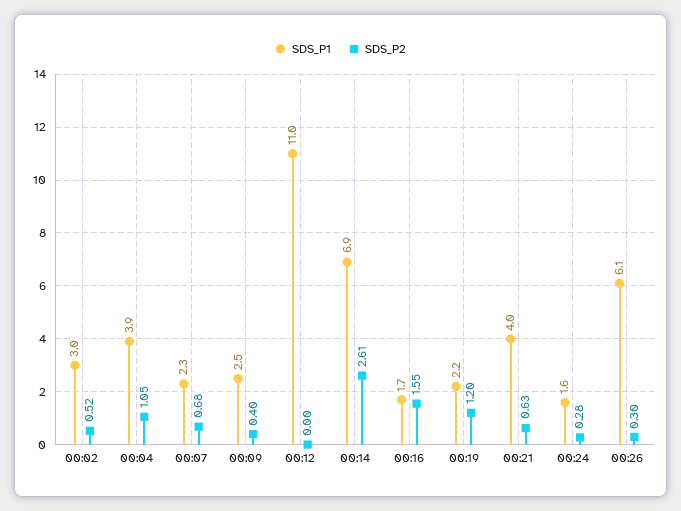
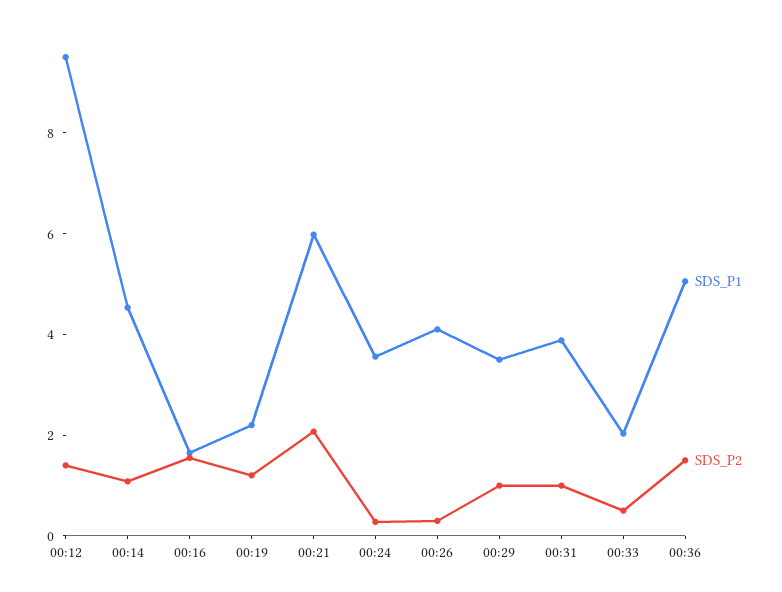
SDS_P1, 00:02: 3 -> none
SDS_P2, 00:02: 0.52 -> none
SDS_P1, 00:04: 3.9 -> none
SDS_P2, 00:04: 1.05 -> none
SDS_P1, 00:07: 2.3 -> none
SDS_P2, 00:07: 0.68 -> none
SDS_P1, 00:09: 2.5 -> none
SDS_P2, 00:09: 0.4 -> none
SDS_P1, 00:12: 11 -> 9.5
SDS_P2, 00:12: 0 -> 1.5
SDS_P1, 00:14: 6.9 -> 4.5
SDS_P2, 00:14: 2.61 -> 1
SDS_P1, 00:21: 4 -> 6
SDS_P2, 00:21: 0.63 -> 2
SDS_P1, 00:24: 1.6 -> 3.5
SDS_P1, 00:26: 6.1 -> 4
SDS_P1, 00:29: none -> 3.5
SDS_P2, 00:29: none -> 1
SDS_P1, 00:31: none -> 4
SDS_P2, 00:31: none -> 1
SDS_P1, 00:33: none -> 2
SDS_P2, 00:33: none -> 0.5
SDS_P1, 00:36: none -> 5
SDS_P2, 00:36: none -> 1.5

